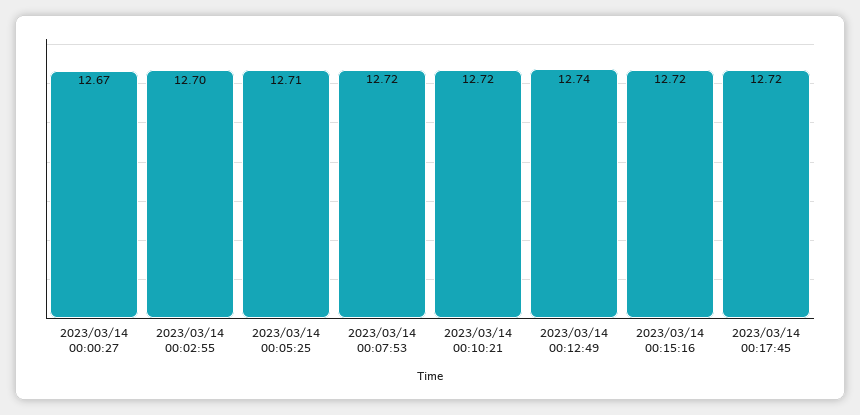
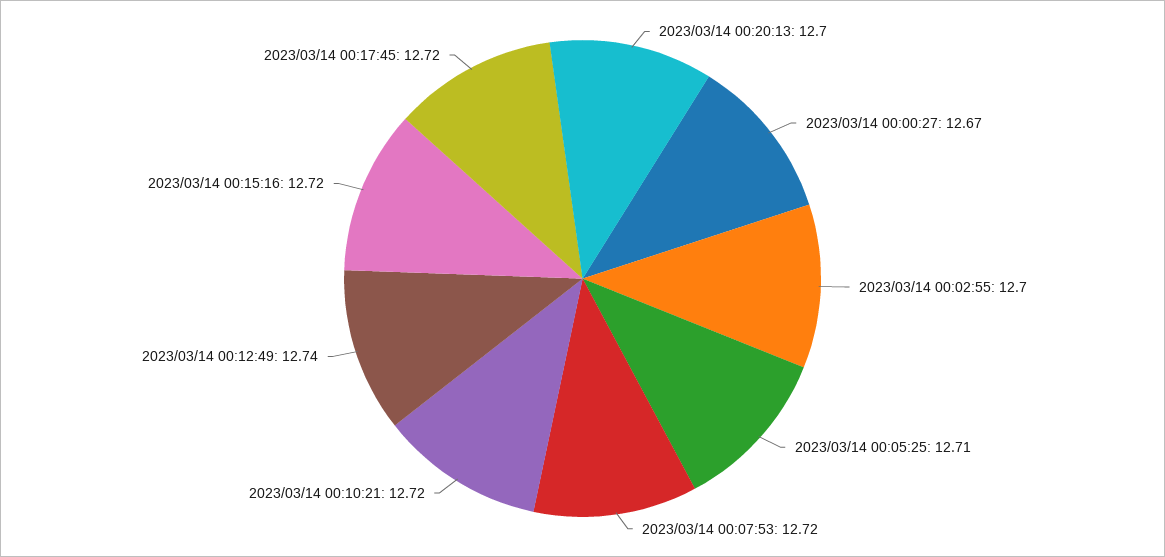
2023/03/14 00:20:13: none -> 12.7

